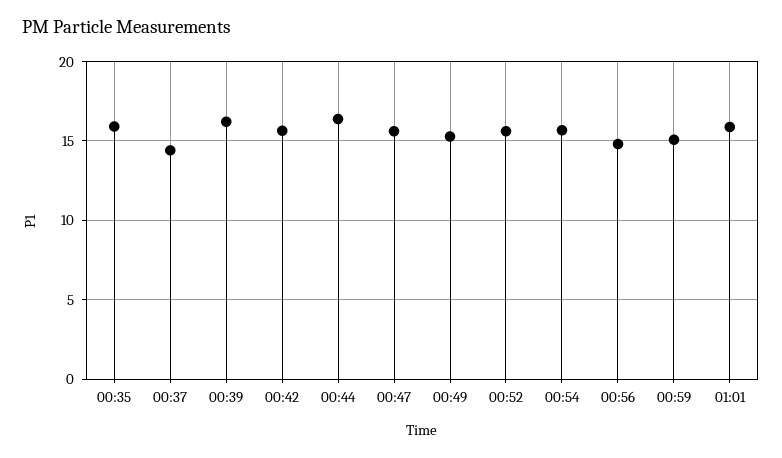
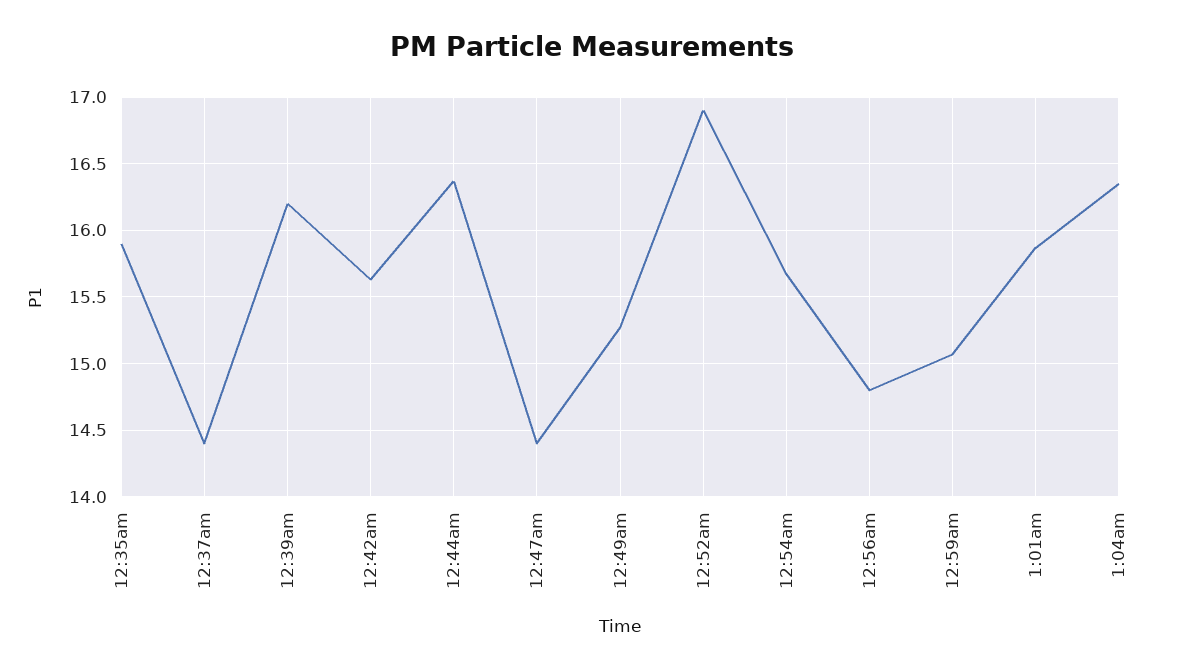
00:47: 15.5 -> 14.4
00:52: 15.5 -> 16.9
1:04am: none -> 16.35

